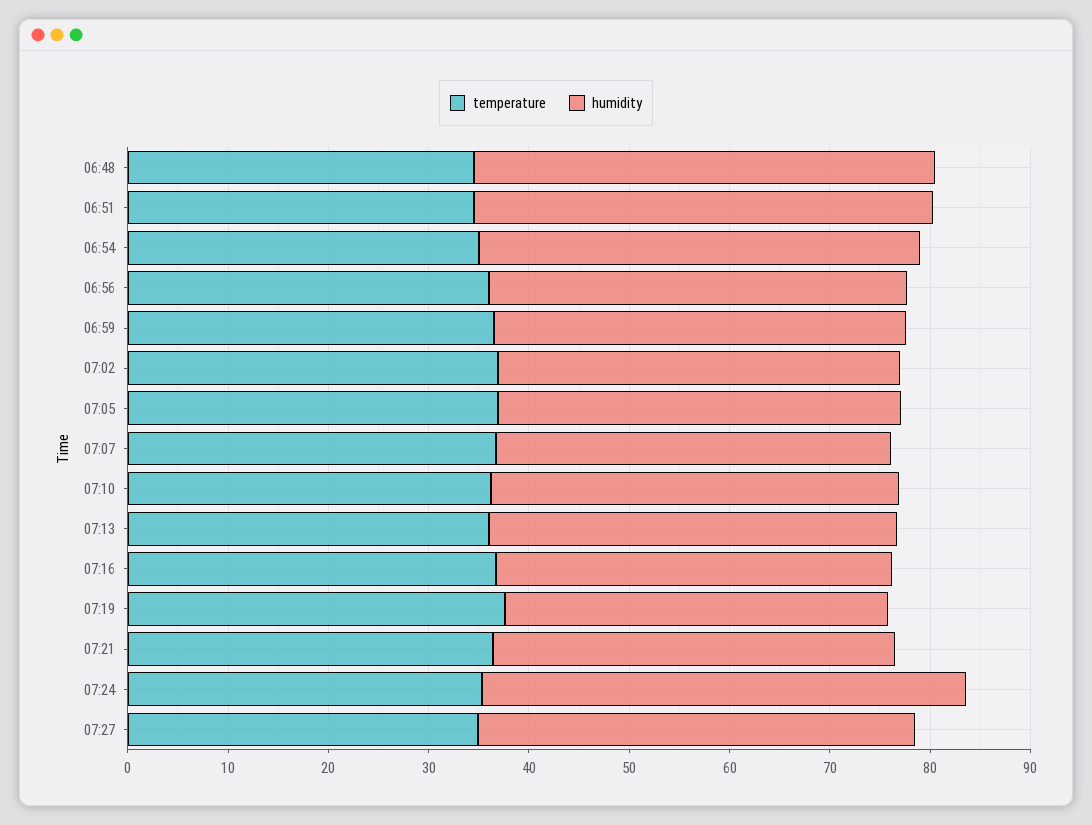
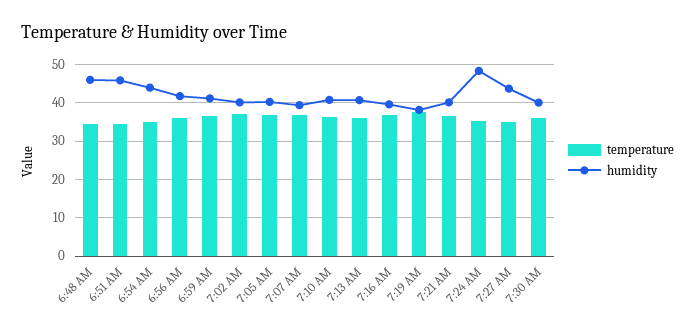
temperature, 7:30 AM: none -> 36
humidity, 7:30 AM: none -> 40

